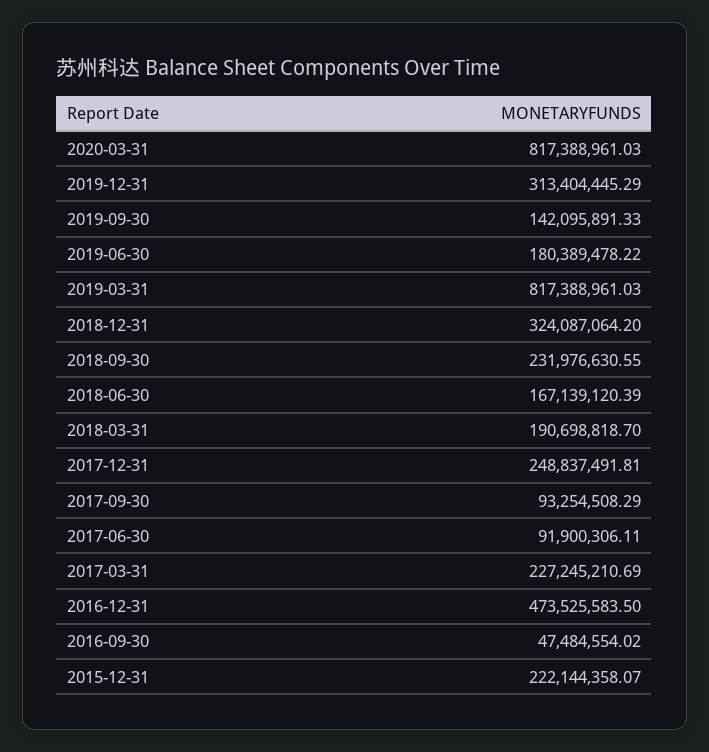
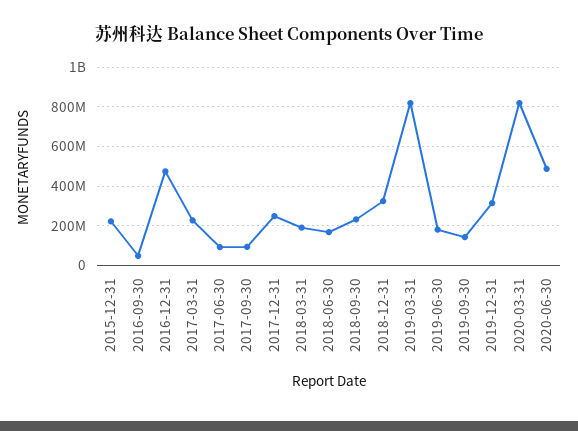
2020-06-30: none -> 500000000

